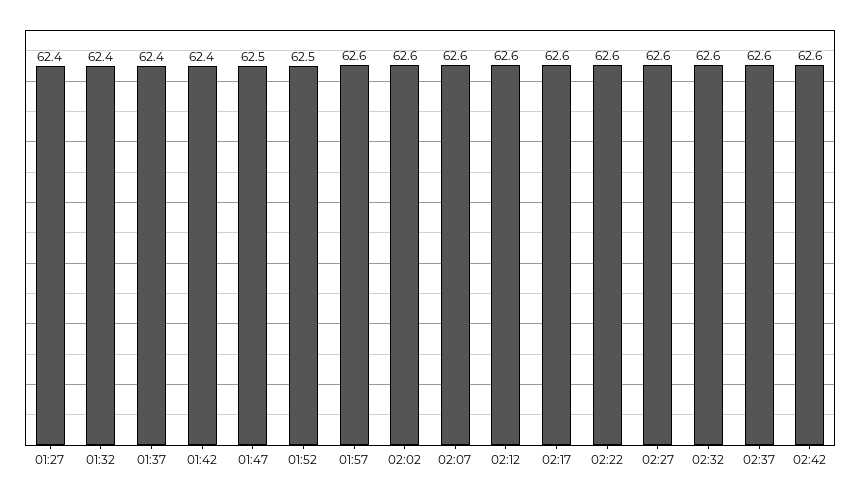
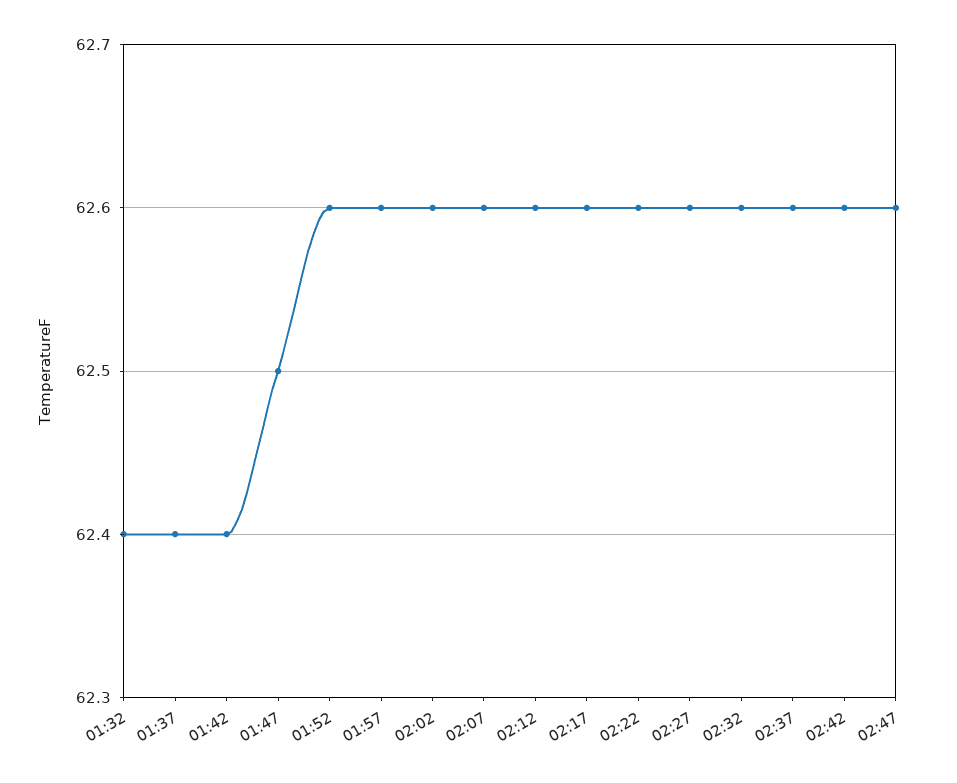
01:27: 62.4 -> none
01:52: 62.5 -> 62.6
02:47: none -> 62.6

